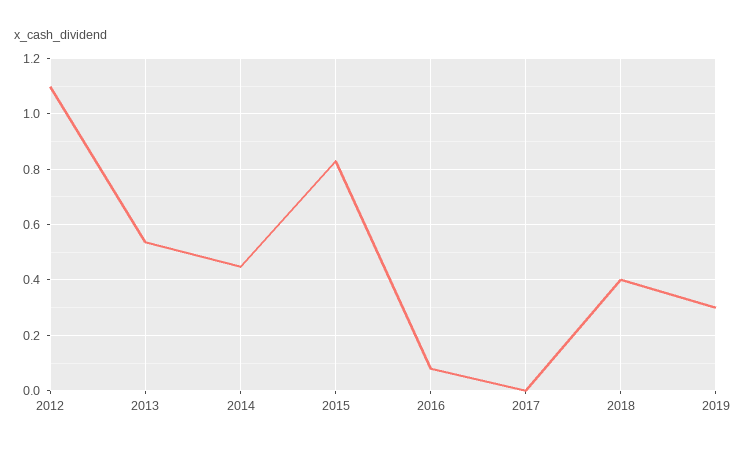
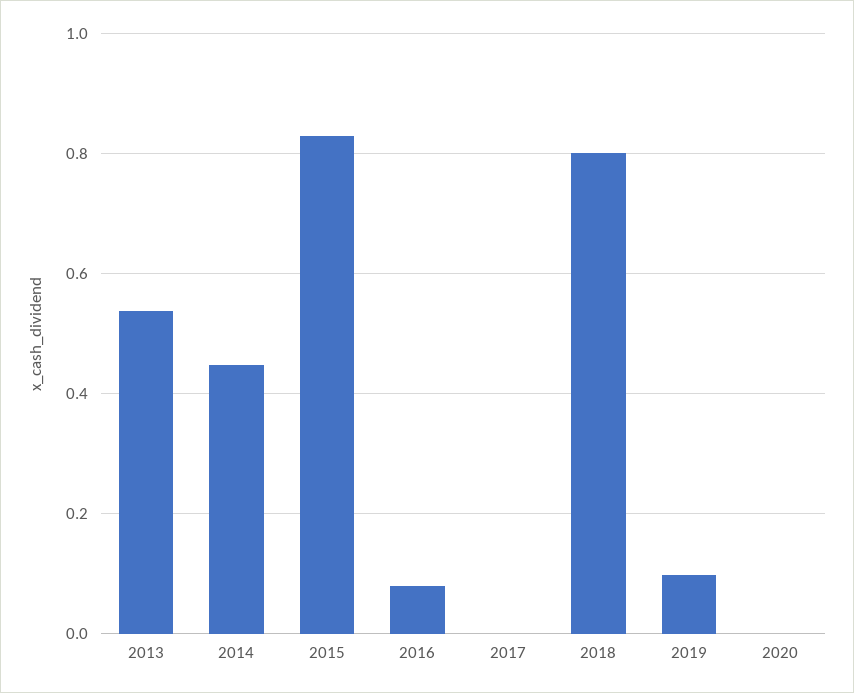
2012: 1.1 -> none
2018: 0.4 -> 0.8
2019: 0.3 -> 0.1
2020: none -> 0

